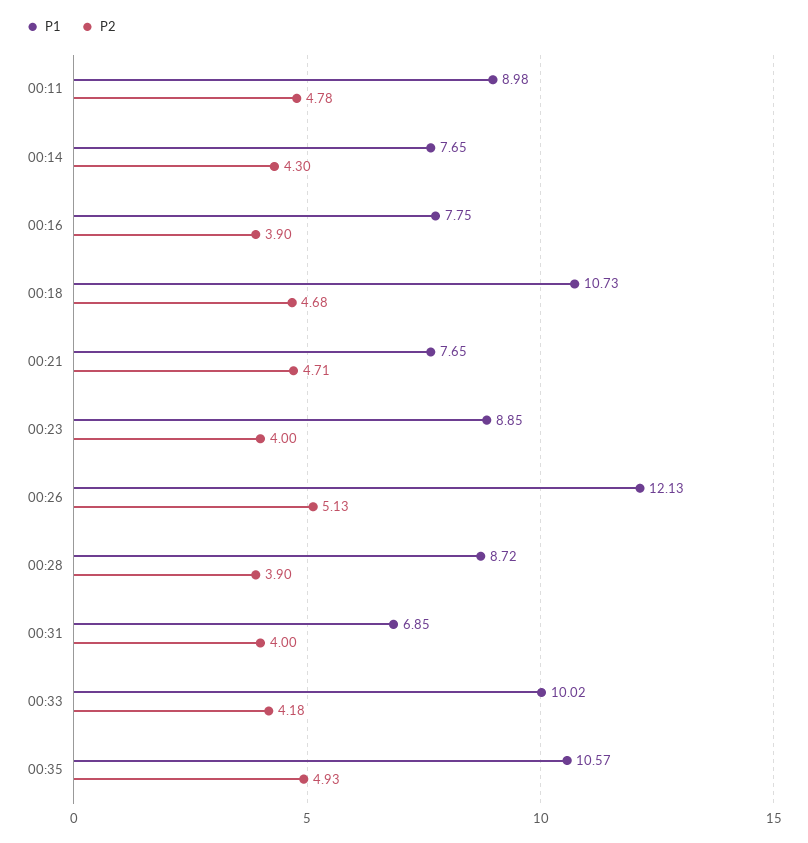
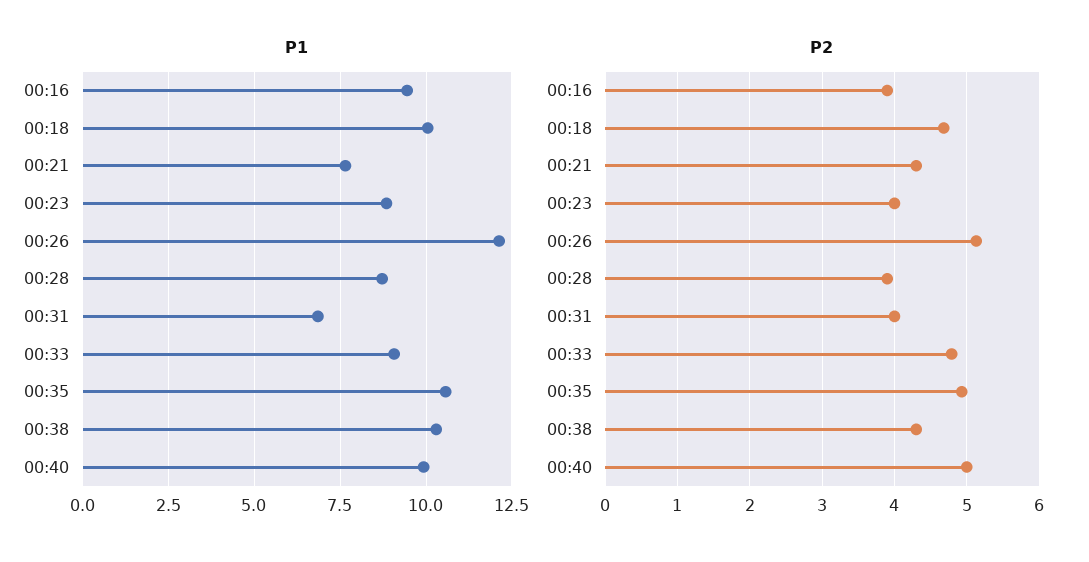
P1, 00:11: 8.98 -> none
P2, 00:11: 4.78 -> none
P1, 00:14: 7.65 -> none
P2, 00:14: 4.3 -> none
P1, 00:16: 7.75 -> 9.5
P1, 00:18: 10.73 -> 10
P2, 00:21: 4.71 -> 4.3
P1, 00:33: 10.02 -> 9
P2, 00:33: 4.18 -> 4.8
P1, 00:38: none -> 10.25
P1, 00:40: none -> 10
P2, 00:38: none -> 4.3
P2, 00:40: none -> 5

